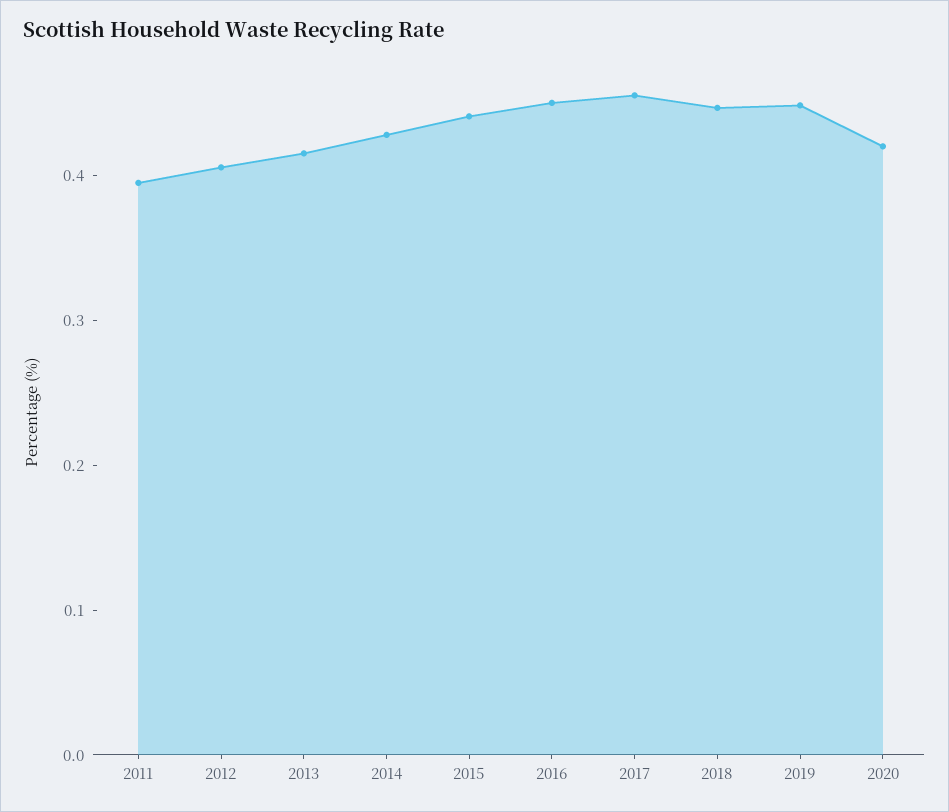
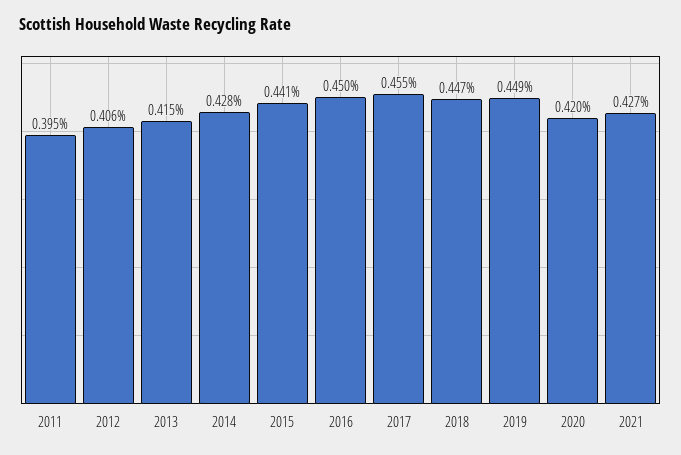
2021: none -> 0.427

